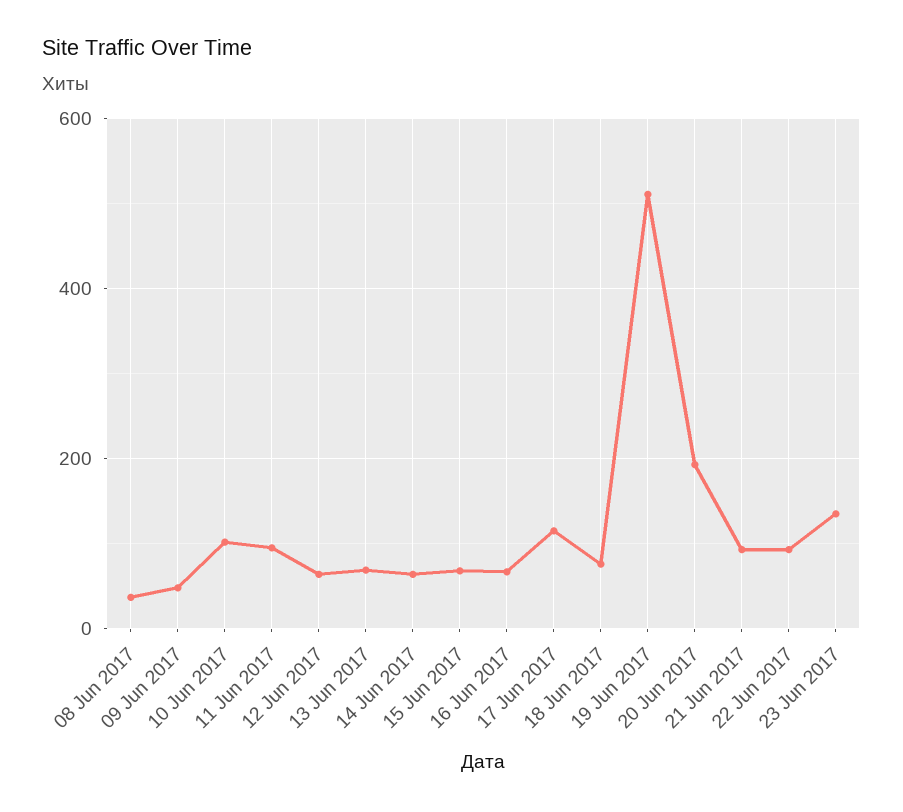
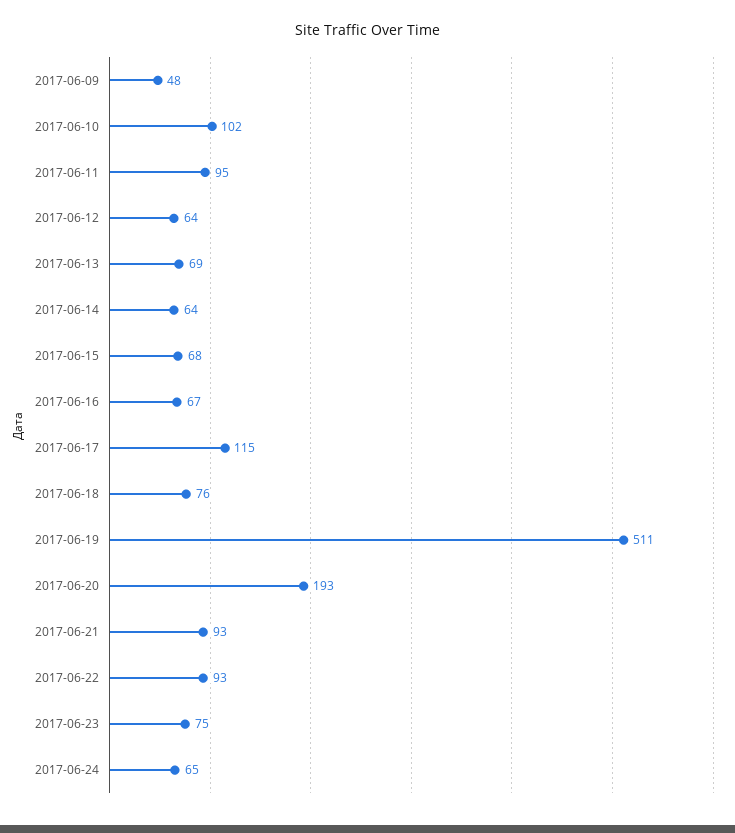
08 Jun 2017: 40 -> none
23 Jun 2017: 140 -> 75
2017-06-24: none -> 65

